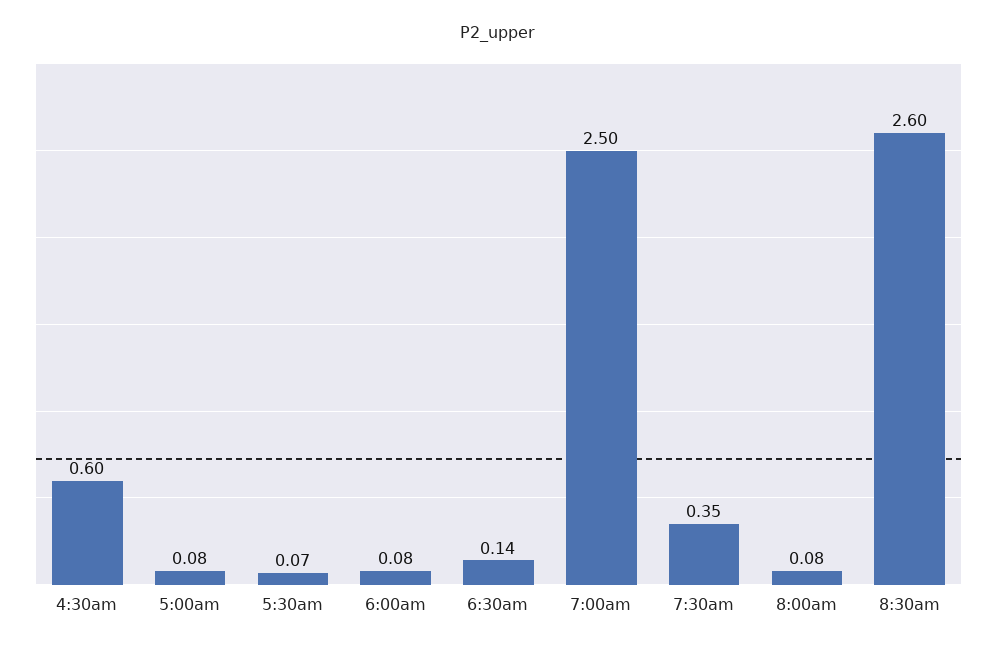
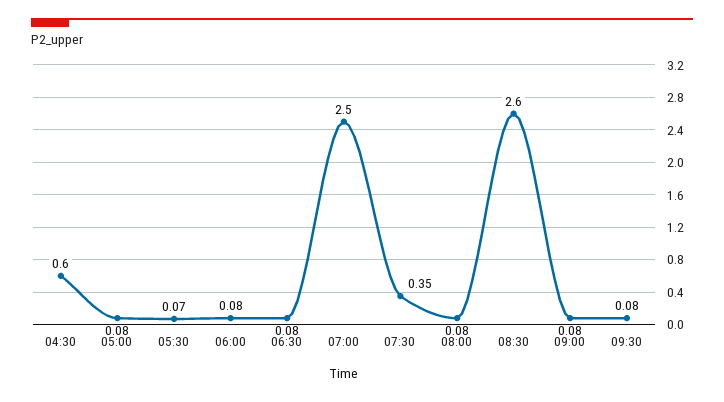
6:30am: 0.14 -> 0.08
09:00: none -> 0.08
09:30: none -> 0.08

